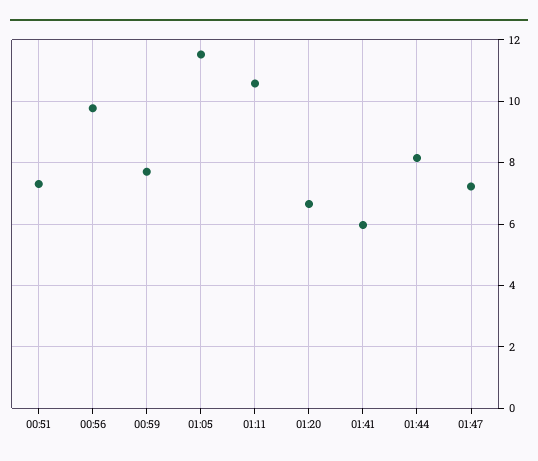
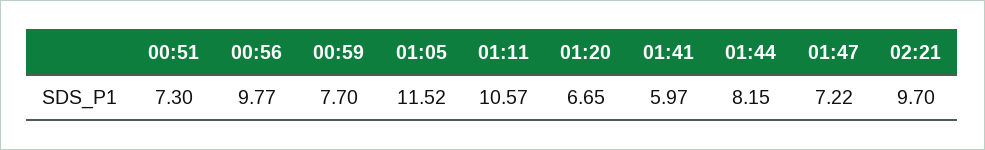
02:21: none -> 9.7

